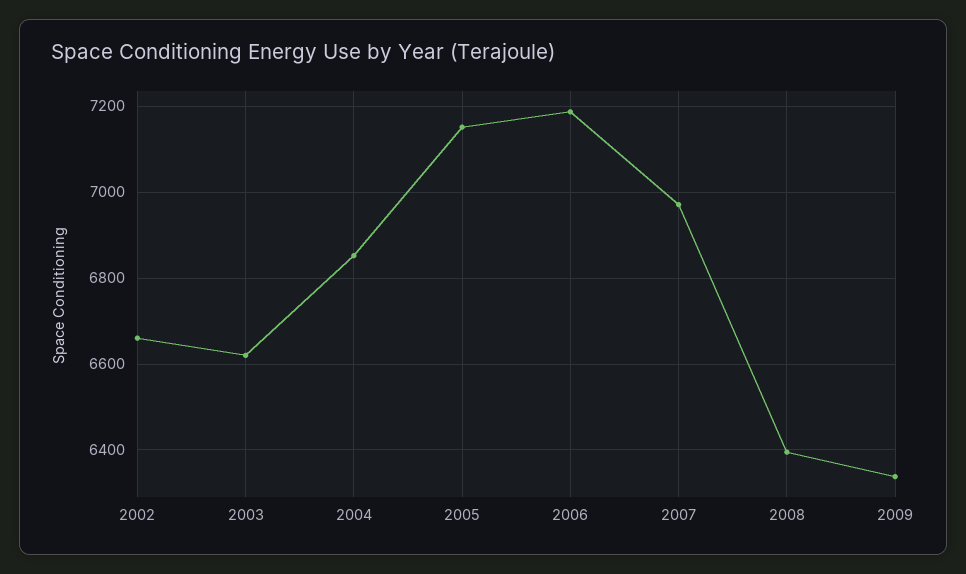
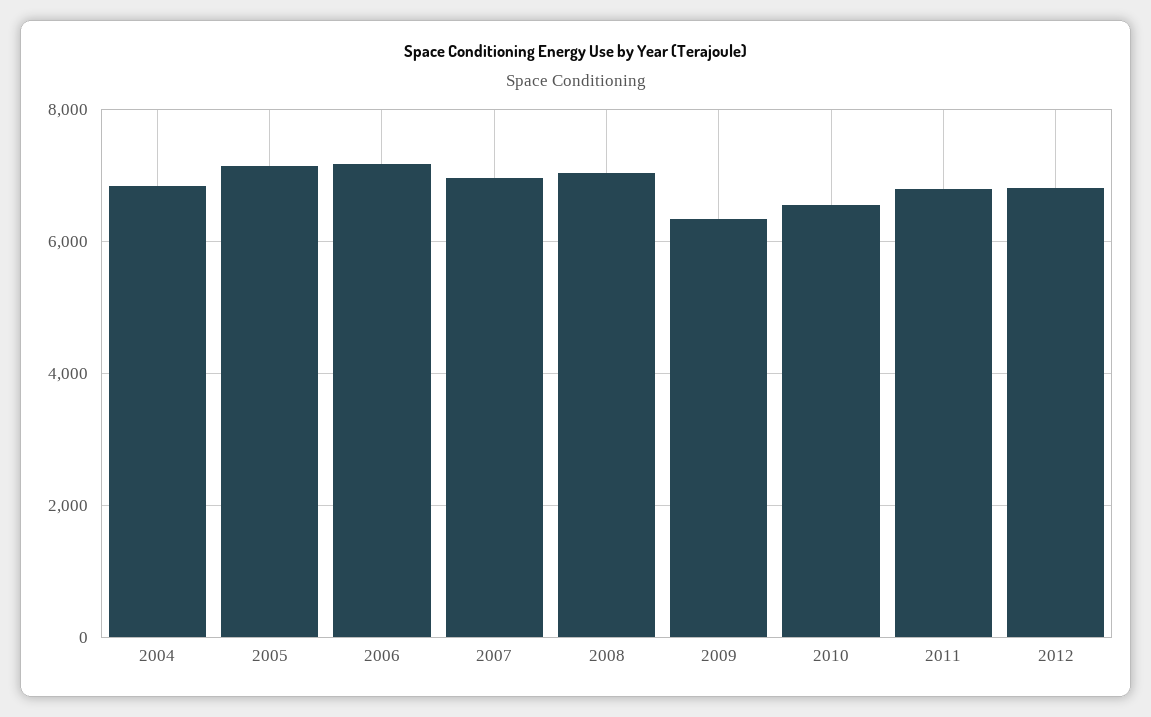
2002: 6660 -> none
2003: 6620 -> none
2008: 6400 -> 7000
2010: none -> 6600
2011: none -> 6800
2012: none -> 6800

